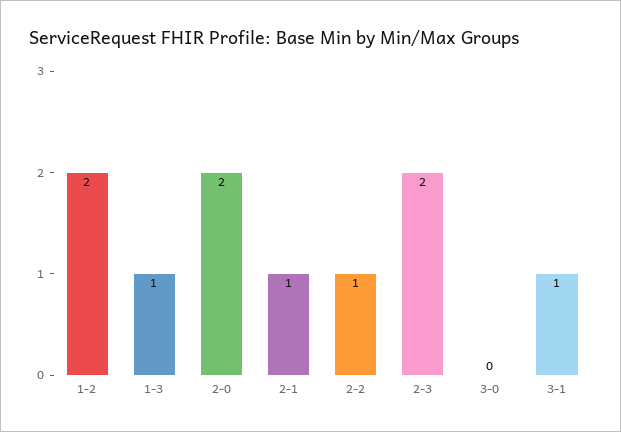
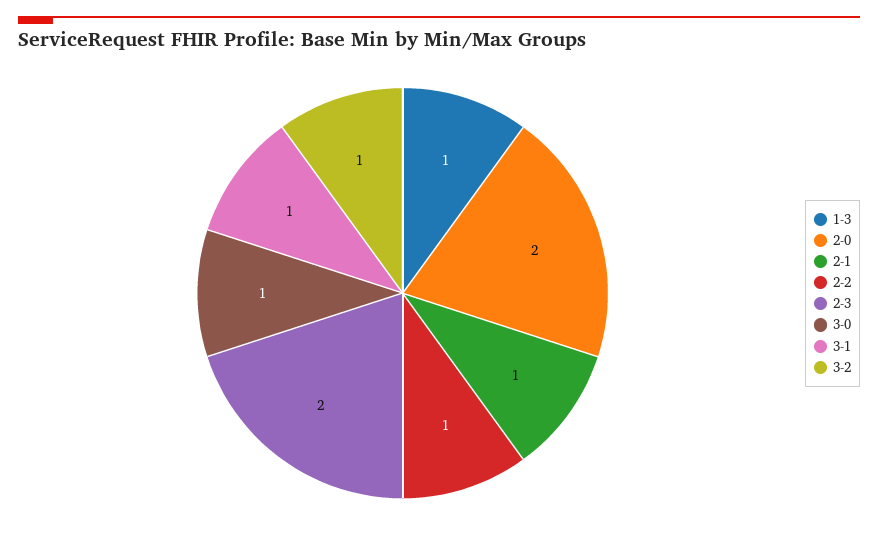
1-2: 2 -> none
3-0: 0 -> 1
3-2: none -> 1

